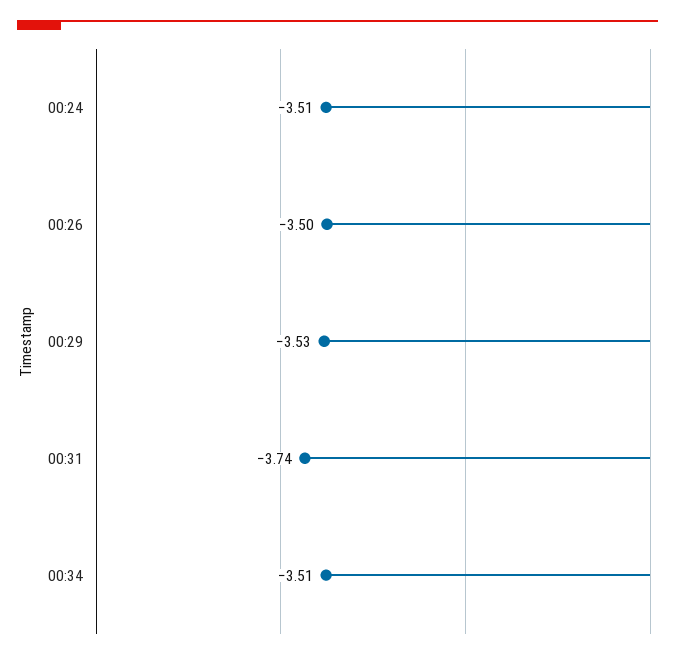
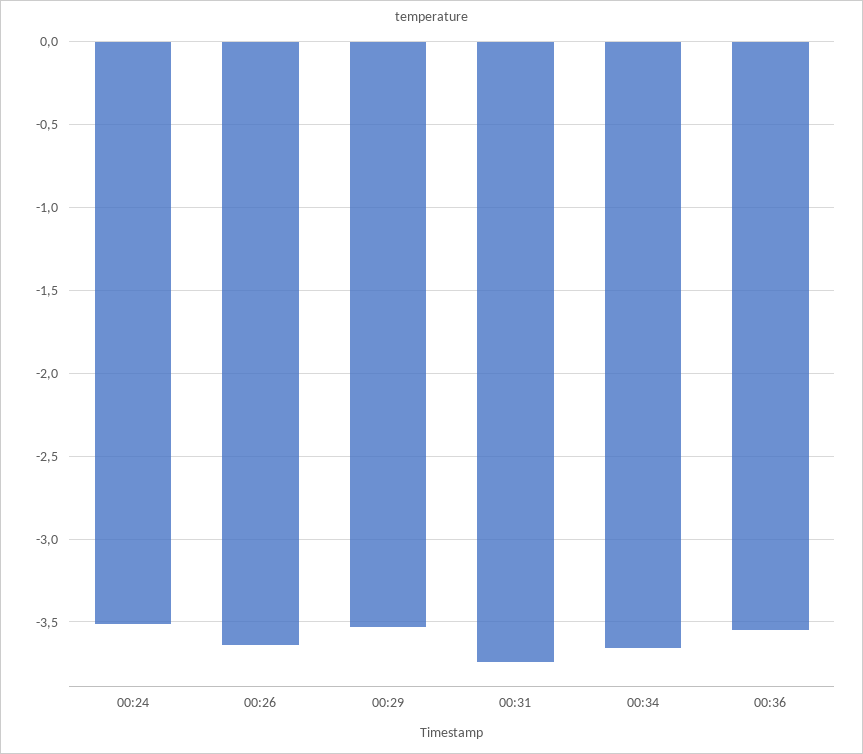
00:26: -3.5 -> -3.65
00:34: -3.51 -> -3.65
00:36: none -> -3.55

